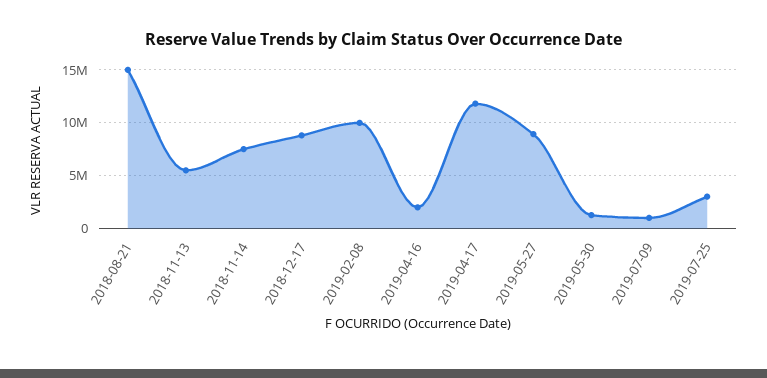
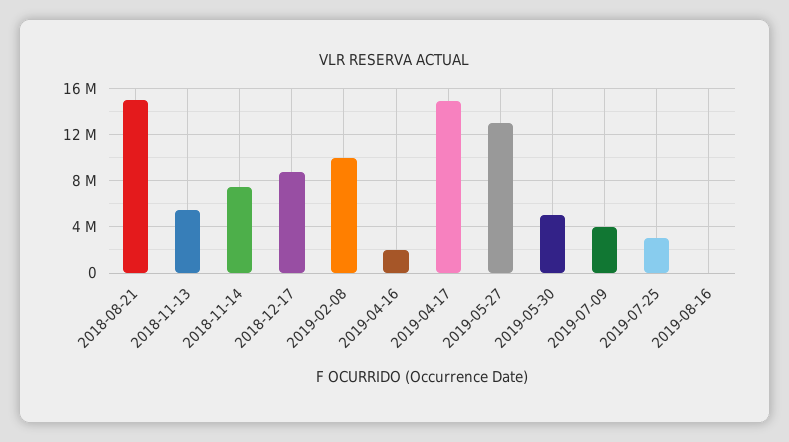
2019-04-17: 12000000 -> 15000000
2019-05-27: 9000000 -> 13000000
2019-05-30: 1000000 -> 5000000
2019-07-09: 1000000 -> 4000000
2019-08-16: none -> 0

